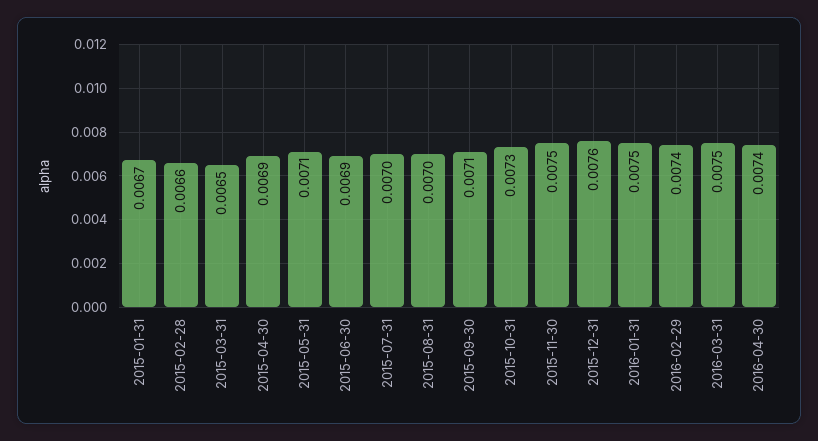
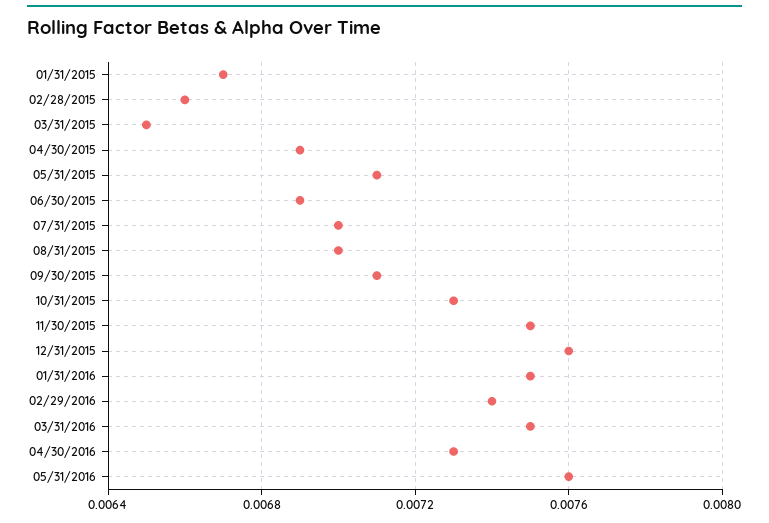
2016-04-30: 0.0074 -> 0.0073
05/31/2016: none -> 0.0076

